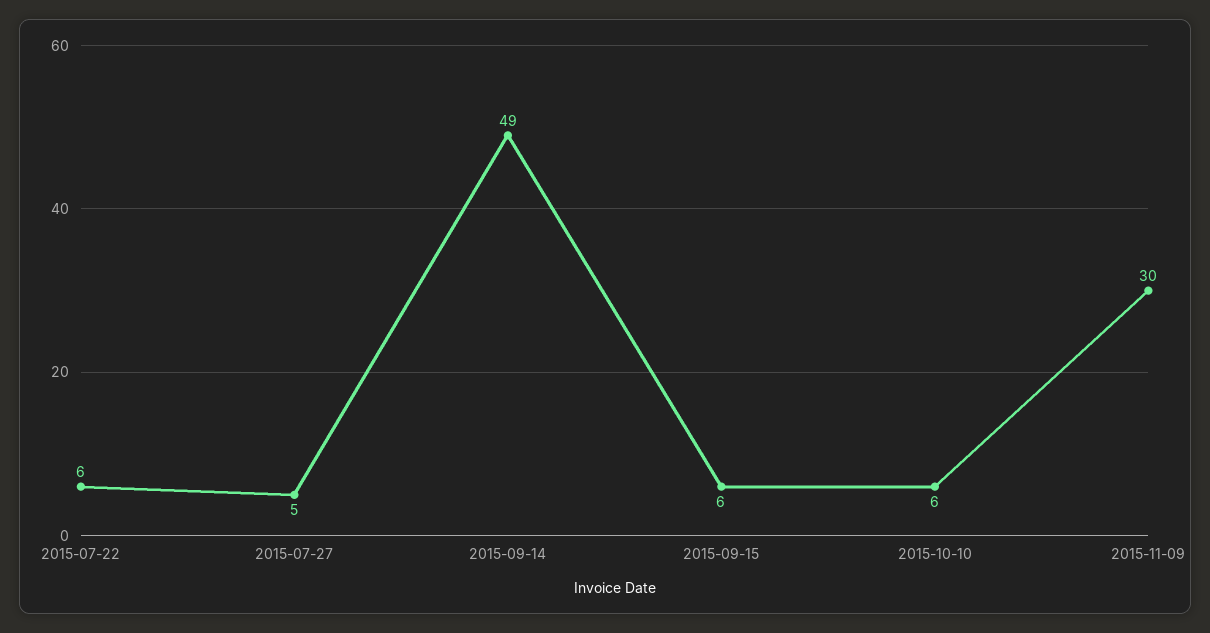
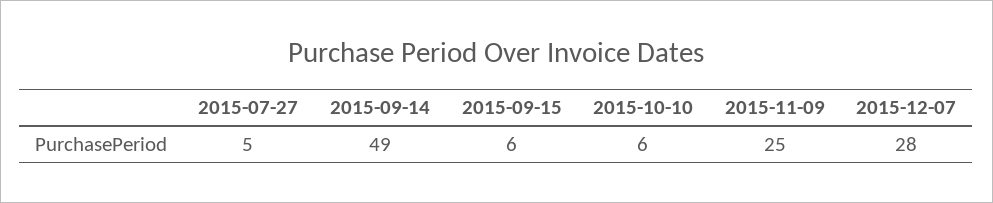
2015-07-22: 6 -> none
2015-11-09: 30 -> 25
2015-12-07: none -> 28

